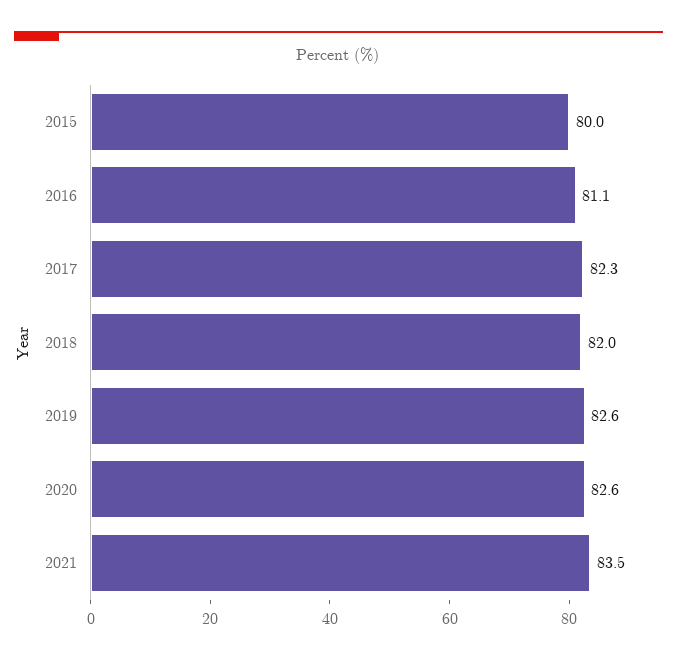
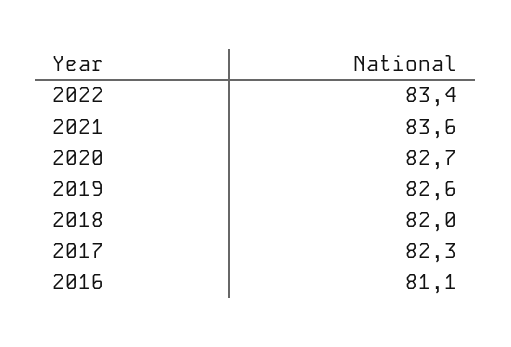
2015: 80 -> none
2020: 82.6 -> 82.7
2021: 83.5 -> 83.6
2022: none -> 83.4

